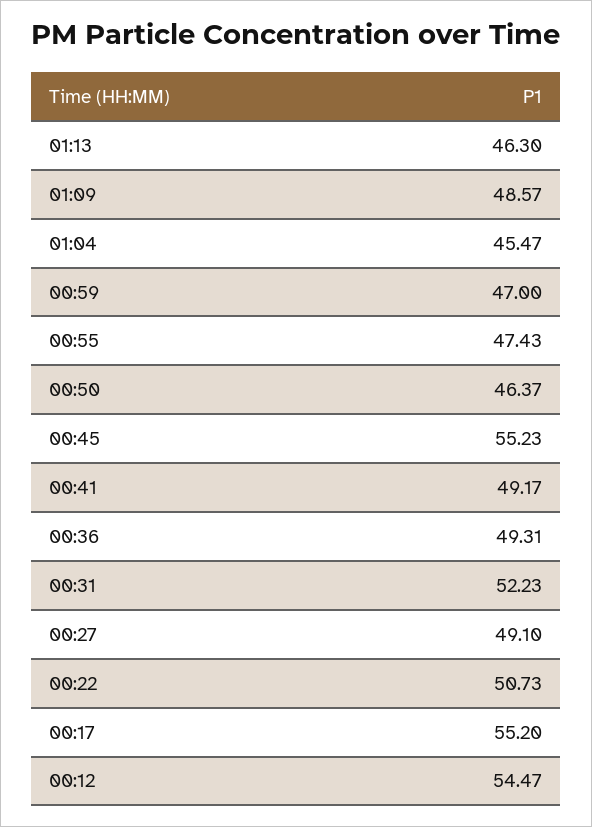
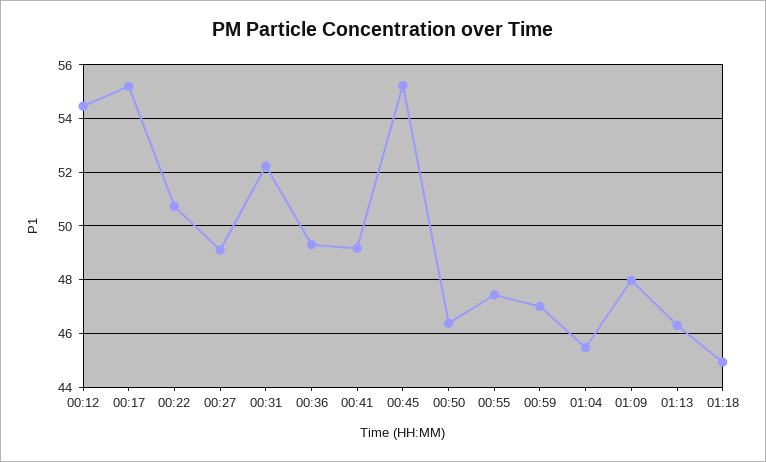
01:09: 48.57 -> 48
01:18: none -> 45

